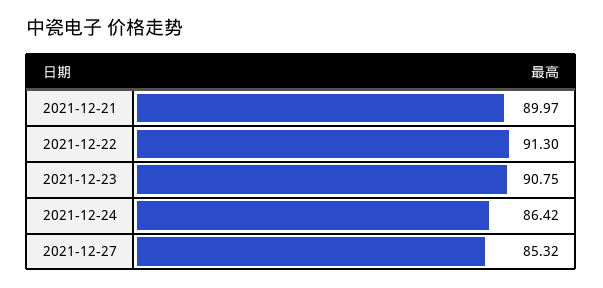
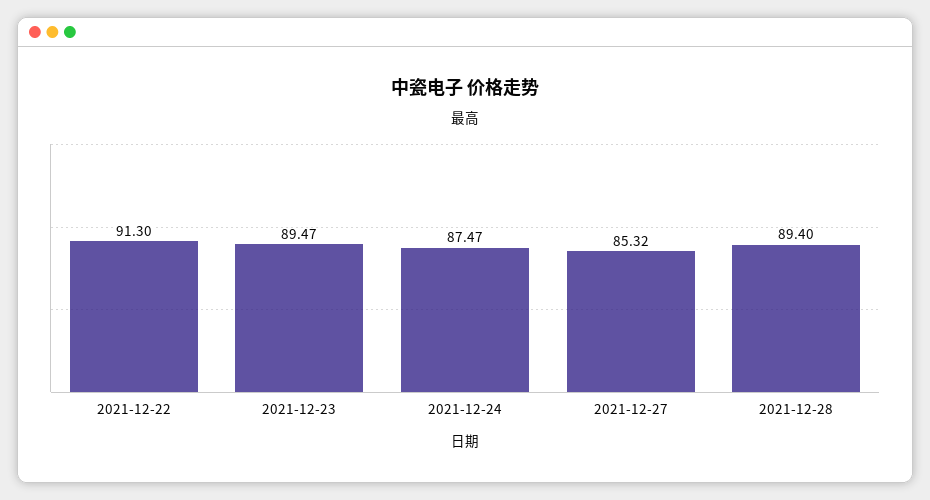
2021-12-21: 89.97 -> none
2021-12-23: 90.75 -> 89.47
2021-12-24: 86.42 -> 87.47
2021-12-28: none -> 89.4

